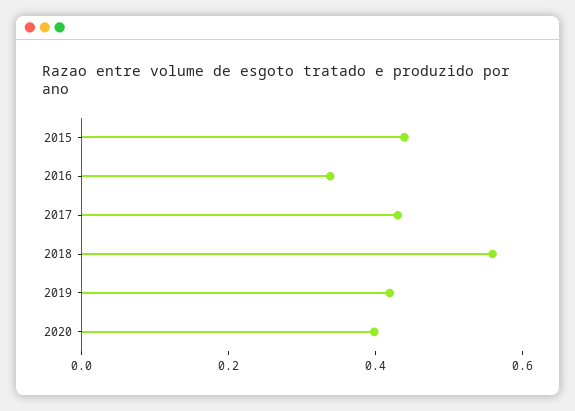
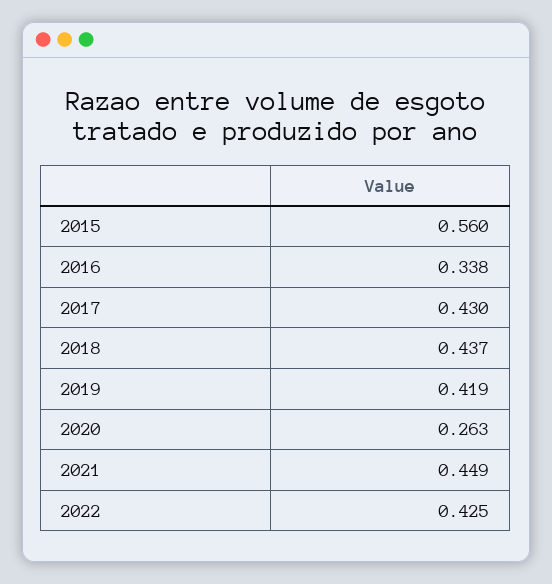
2015: 0.45 -> 0.56
2018: 0.55 -> 0.437
2020: 0.4 -> 0.263
2021: none -> 0.449
2022: none -> 0.425

